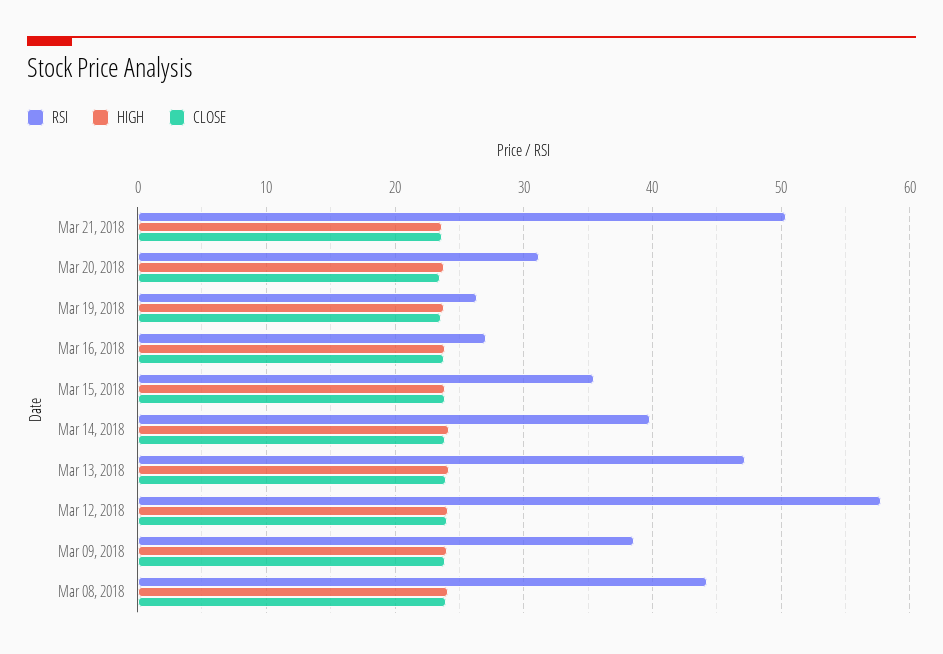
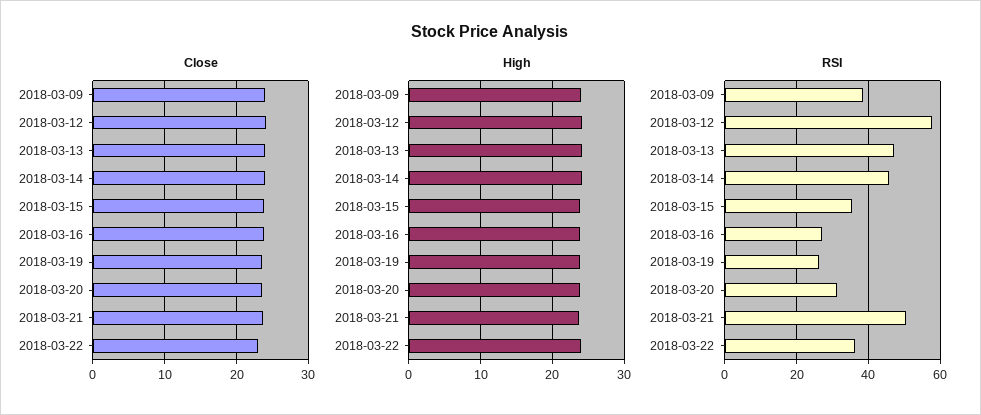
RSI, Mar 14, 2018: 40 -> 46
RSI, Mar 08, 2018: 44 -> none
HIGH, Mar 08, 2018: 24 -> none
CLOSE, Mar 08, 2018: 24 -> none
CLOSE, 2018-03-22: none -> 23
HIGH, 2018-03-22: none -> 24
RSI, 2018-03-22: none -> 36

